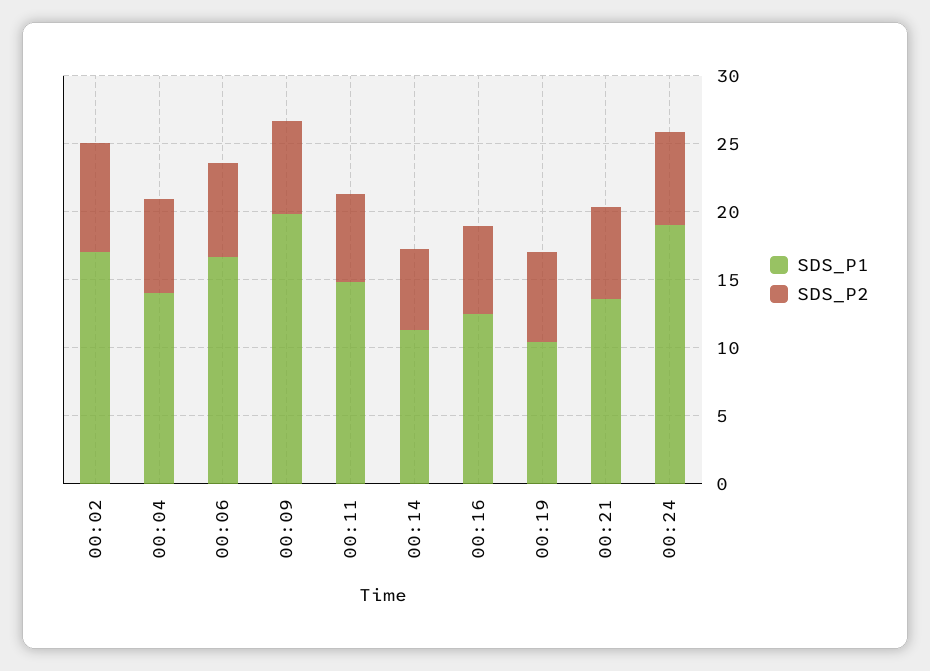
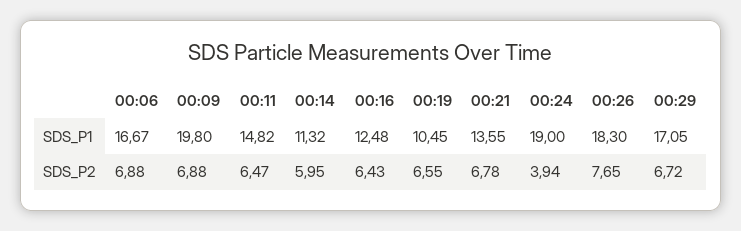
SDS_P1, 00:02: 17 -> none
SDS_P2, 00:02: 8 -> none
SDS_P1, 00:04: 14 -> none
SDS_P2, 00:04: 7 -> none
SDS_P2, 00:24: 7 -> 3.94
SDS_P1, 00:26: none -> 18.3
SDS_P1, 00:29: none -> 17.05
SDS_P2, 00:26: none -> 7.65
SDS_P2, 00:29: none -> 6.72

